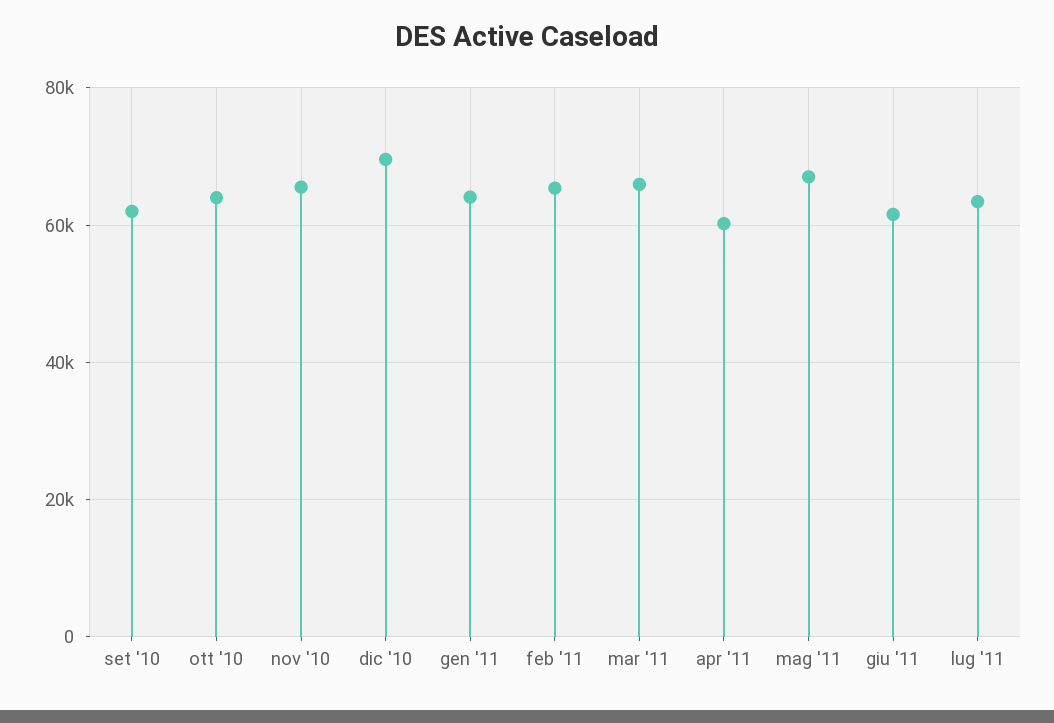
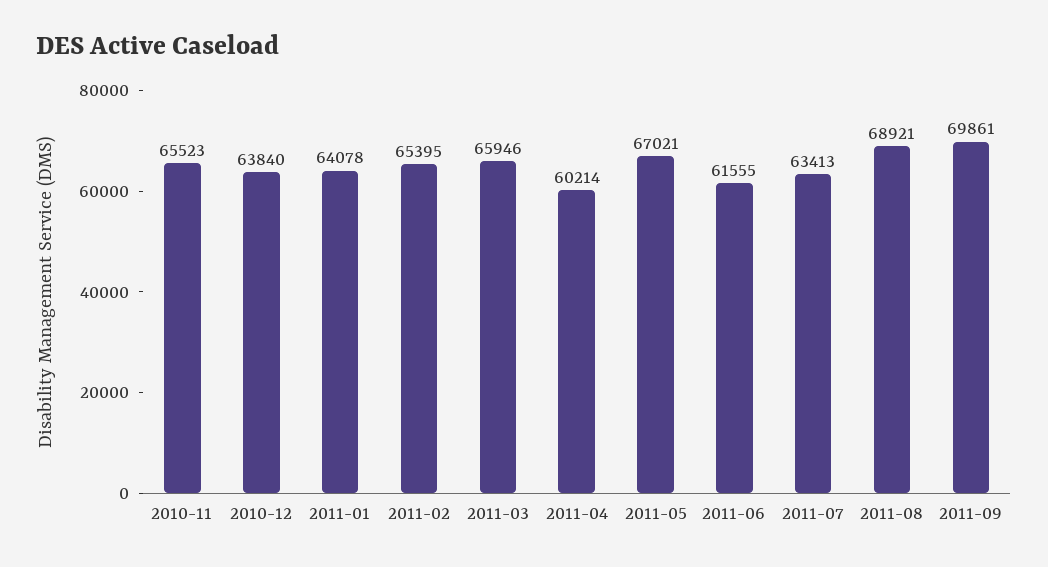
set '10: 62000 -> none
ott '10: 64000 -> none
dic '10: 70000 -> 63840
2011-08: none -> 68921
2011-09: none -> 69861

